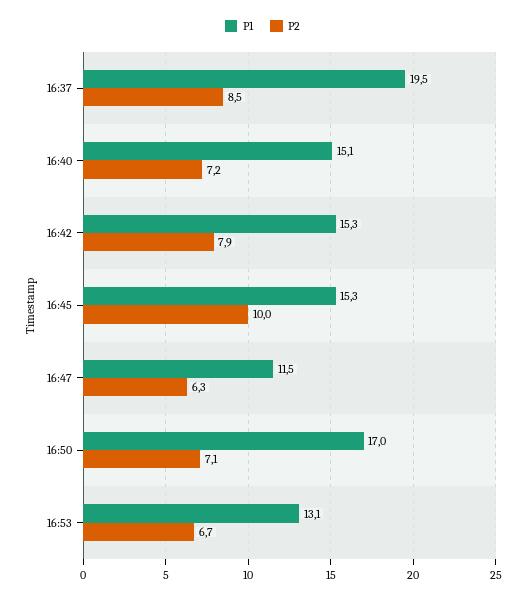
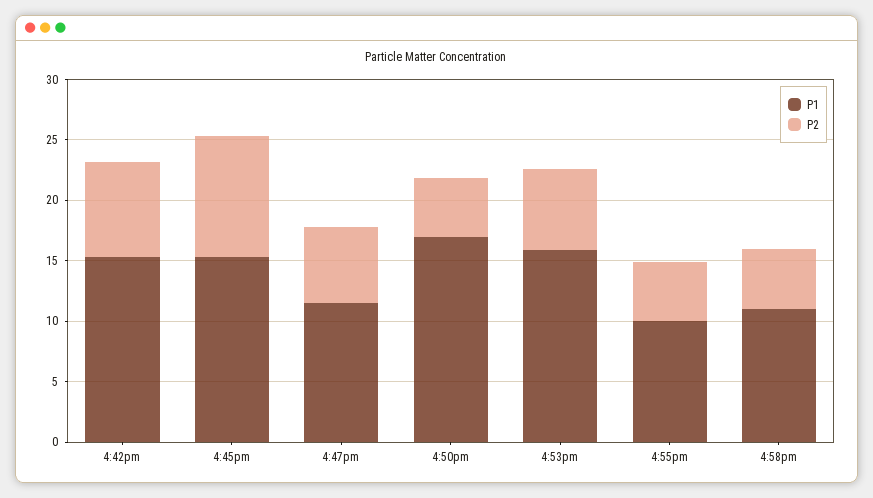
P1, 16:37: 19.5 -> none
P2, 16:37: 8.5 -> none
P1, 16:40: 15.1 -> none
P2, 16:40: 7.2 -> none
P2, 16:50: 7.1 -> 5
P1, 16:53: 13.1 -> 16
P1, 4:55pm: none -> 10
P2, 4:55pm: none -> 5
P1, 4:58pm: none -> 11
P2, 4:58pm: none -> 5

